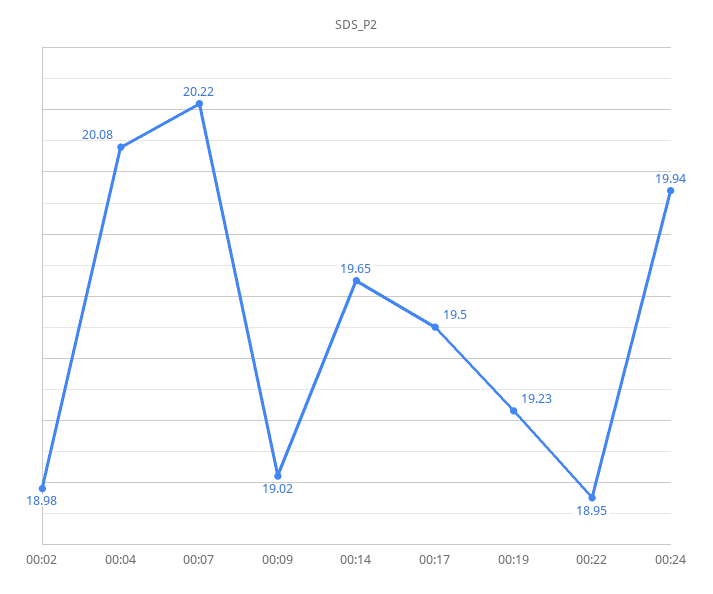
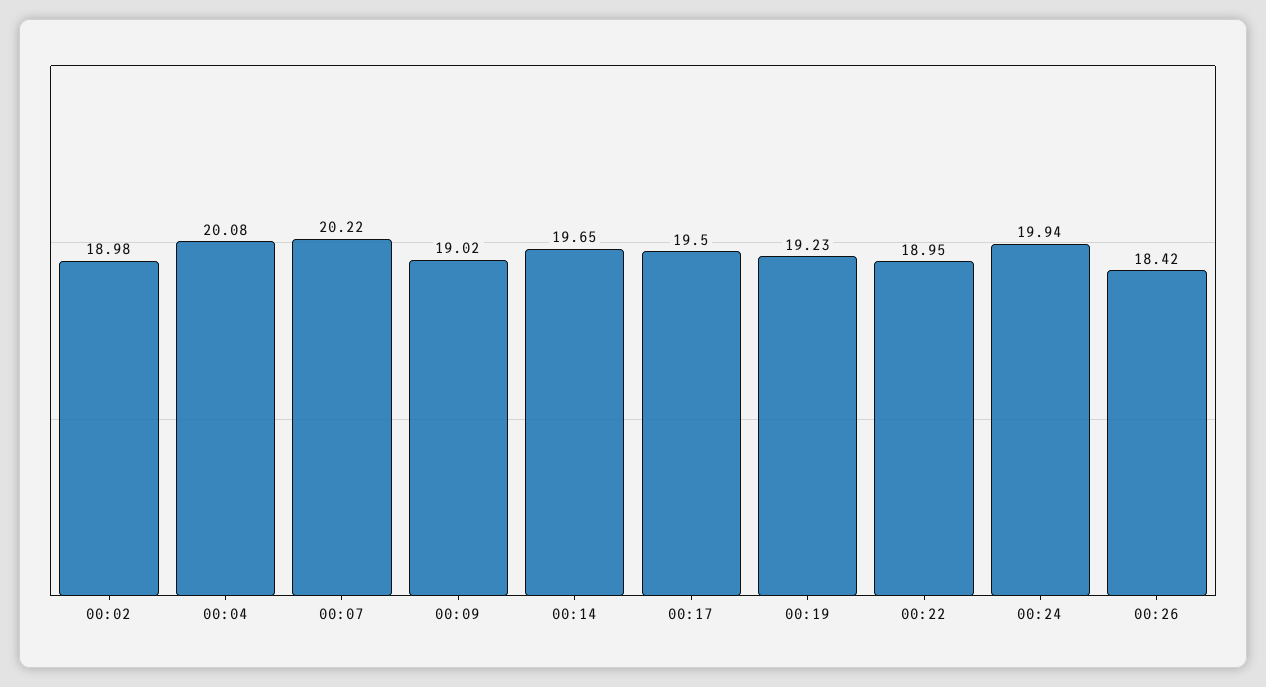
00:26: none -> 18.42

